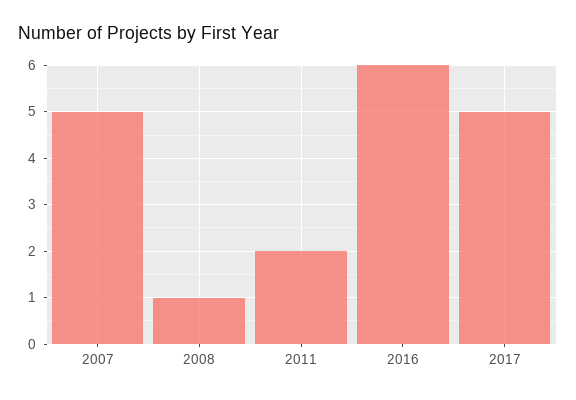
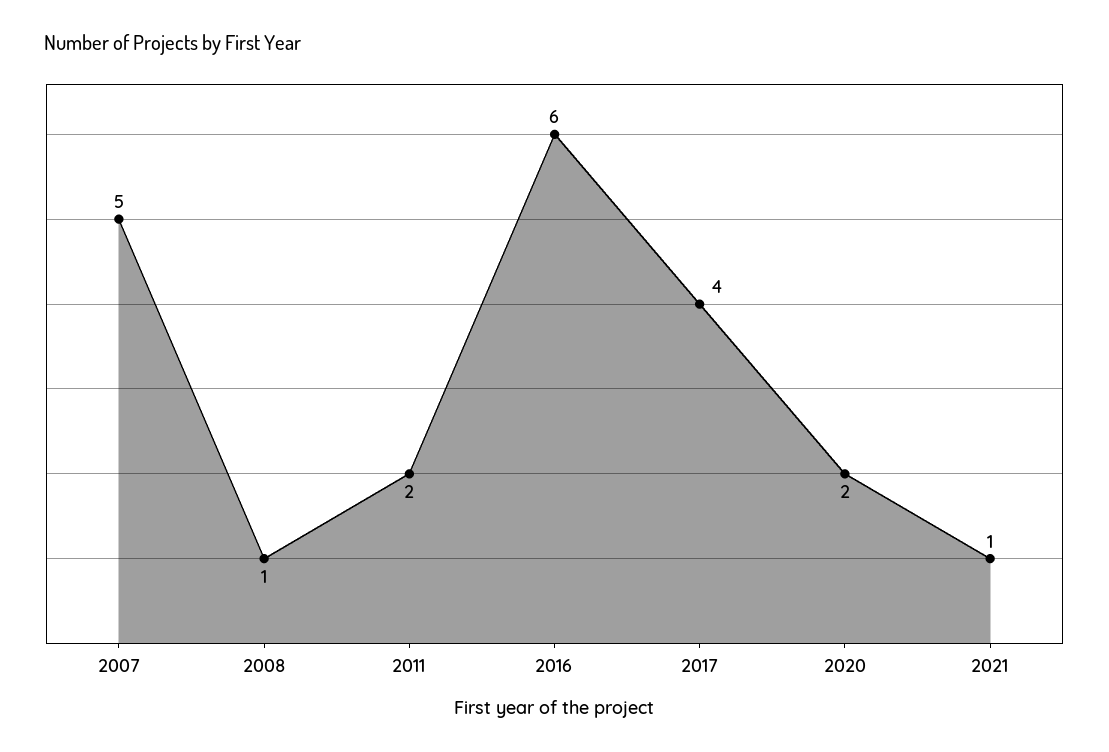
2017: 5 -> 4
2020: none -> 2
2021: none -> 1

